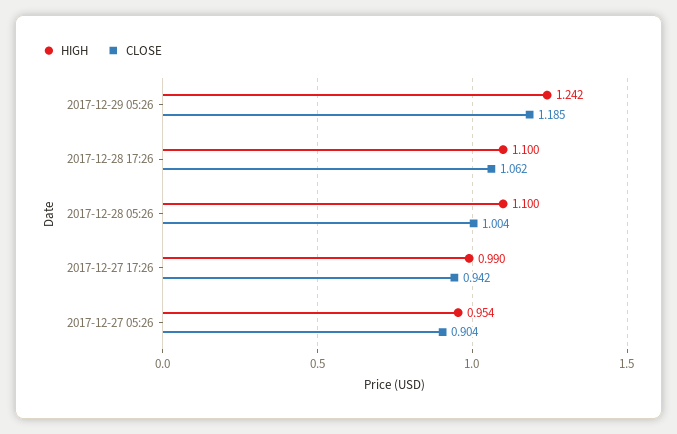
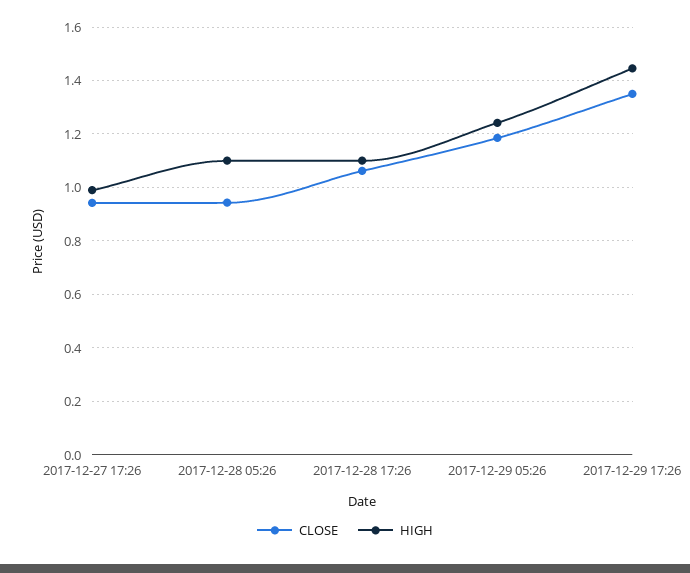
CLOSE, 2017-12-28 05:26: 1.004 -> 0.95
HIGH, 2017-12-27 05:26: 0.954 -> none
CLOSE, 2017-12-27 05:26: 0.904 -> none
CLOSE, 2017-12-29 17:26: none -> 1.35
HIGH, 2017-12-29 17:26: none -> 1.45

